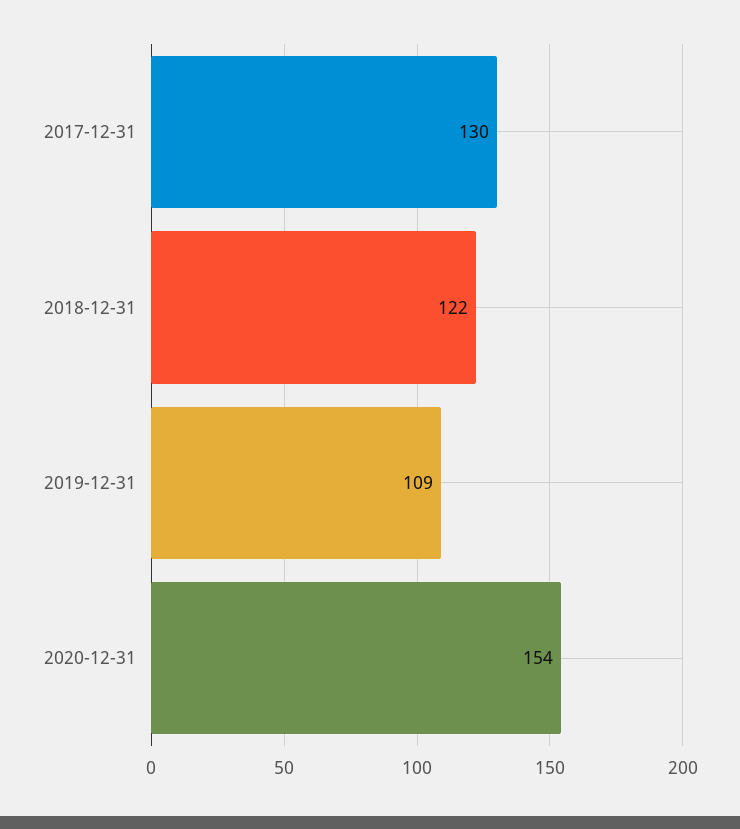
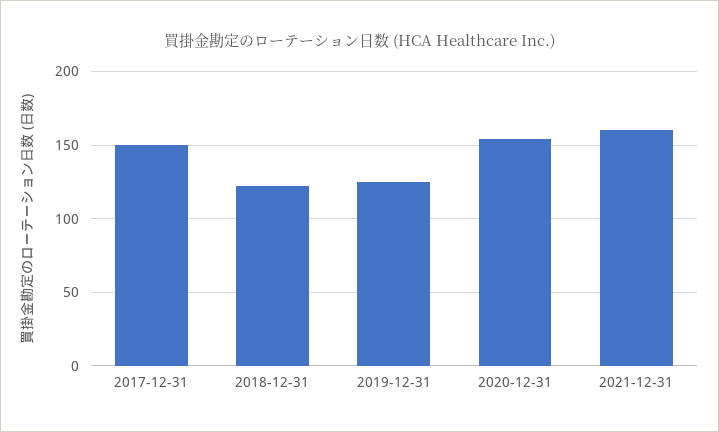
2017-12-31: 130 -> 150
2019-12-31: 109 -> 125
2021-12-31: none -> 160

